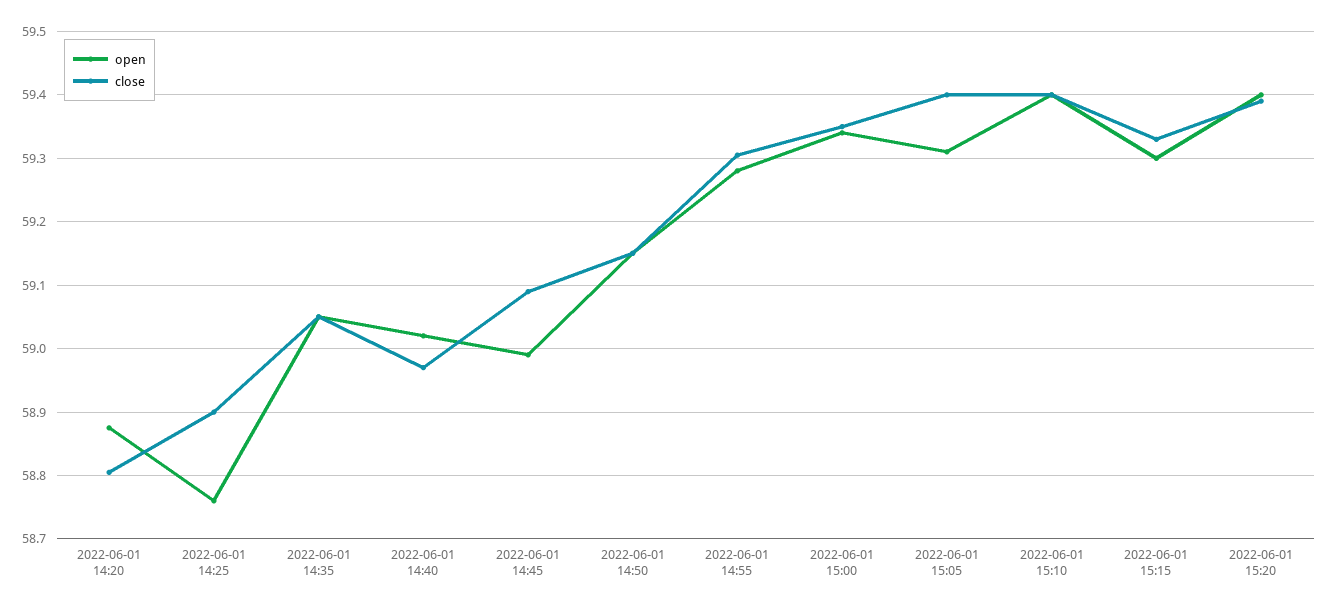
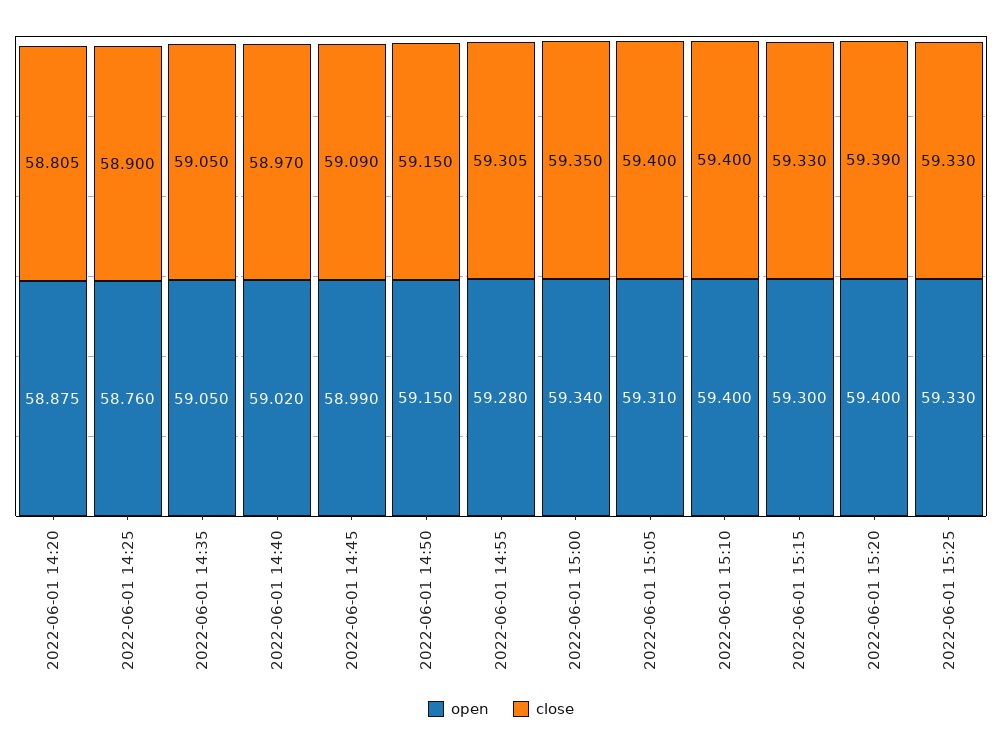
open, 2022-06-01 15:25: none -> 59.33
close, 2022-06-01 15:25: none -> 59.33

